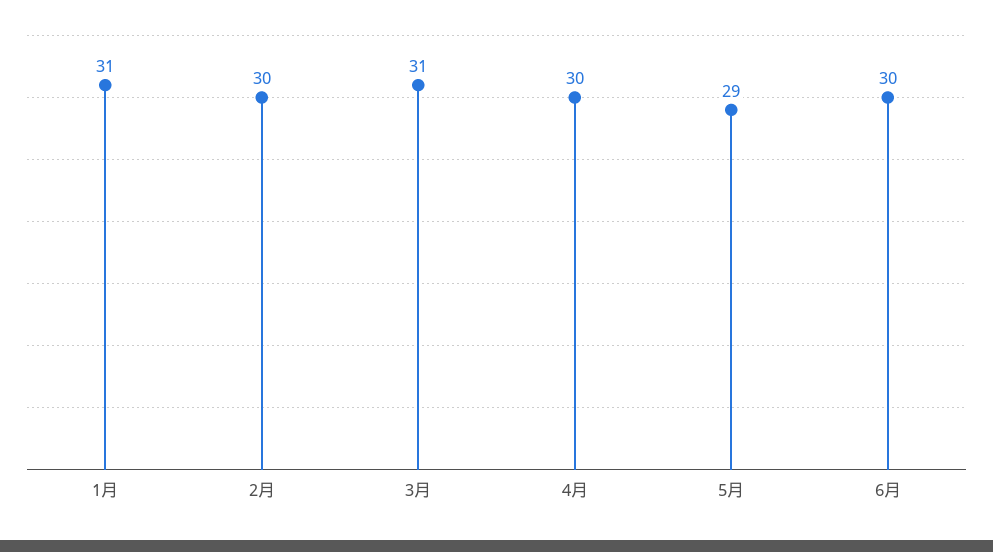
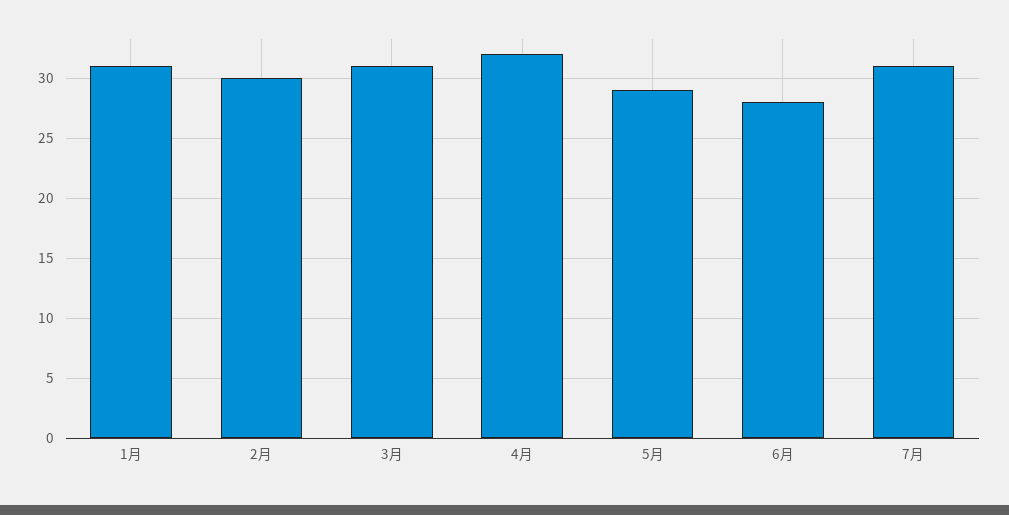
4月: 30 -> 32
6月: 30 -> 28
7月: none -> 31

